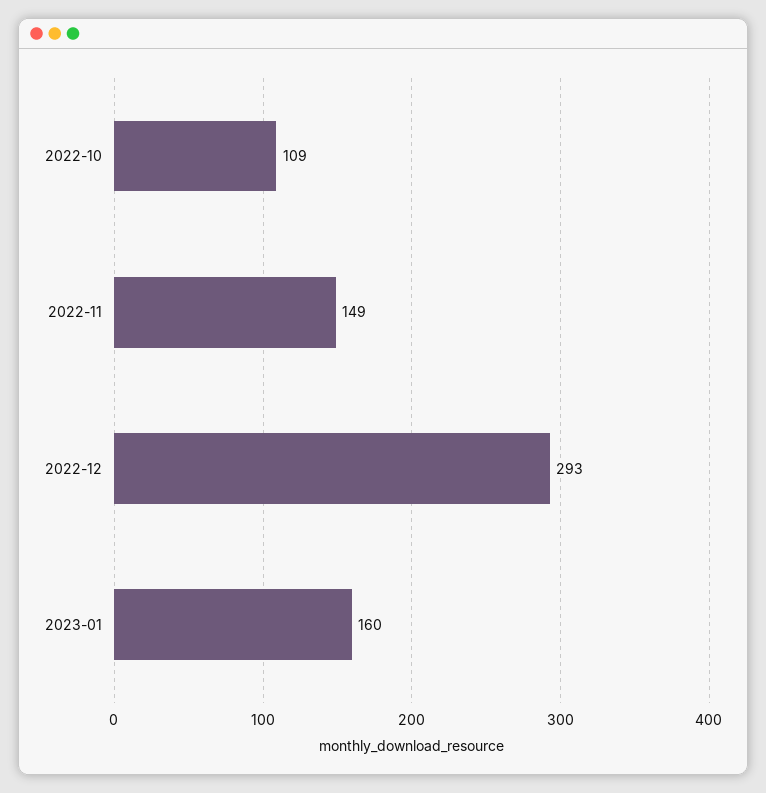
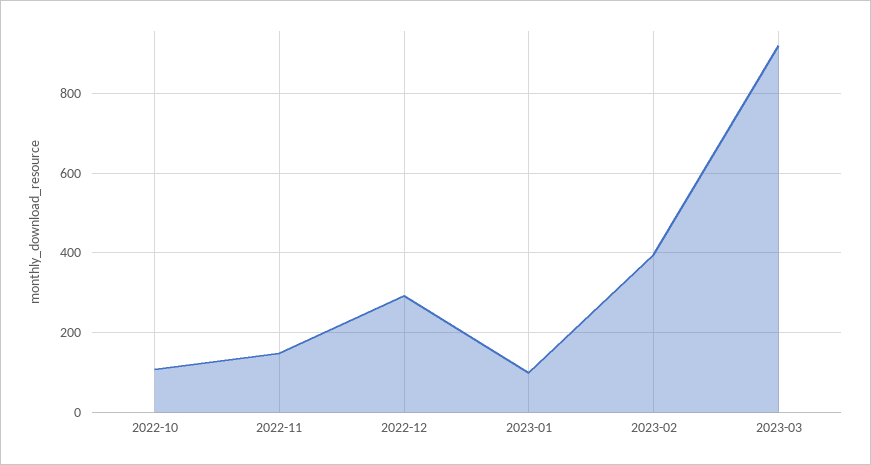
2023-01: 160 -> 100
2023-02: none -> 400
2023-03: none -> 920

